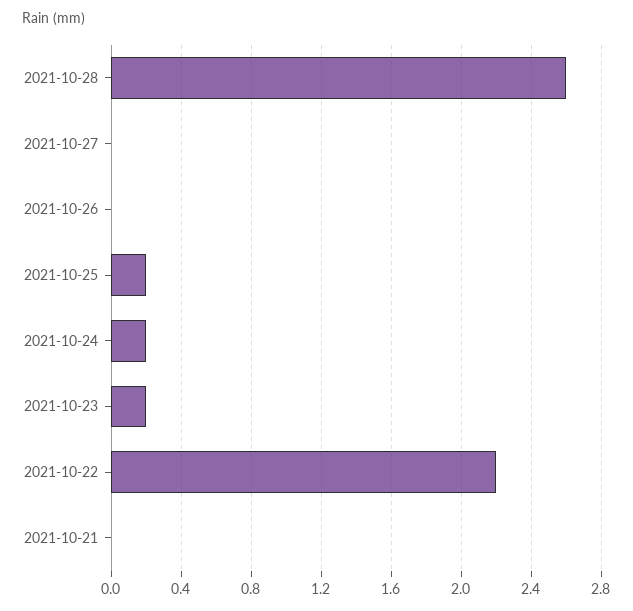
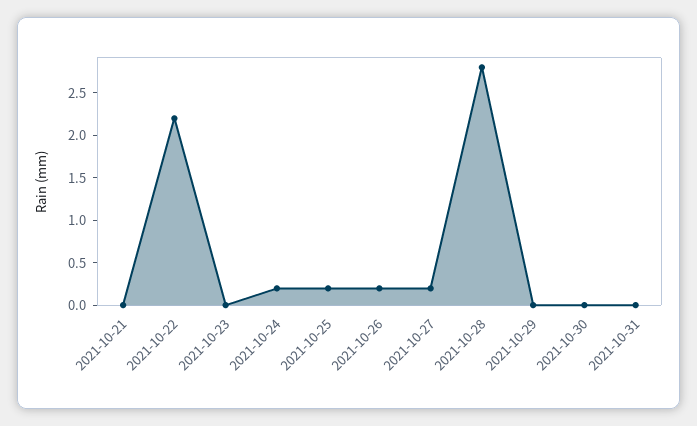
2021-10-28: 2.6 -> 2.8
2021-10-27: 0 -> 0.2
2021-10-26: 0 -> 0.2
2021-10-23: 0.2 -> 0
2021-10-29: none -> 0
2021-10-30: none -> 0
2021-10-31: none -> 0

